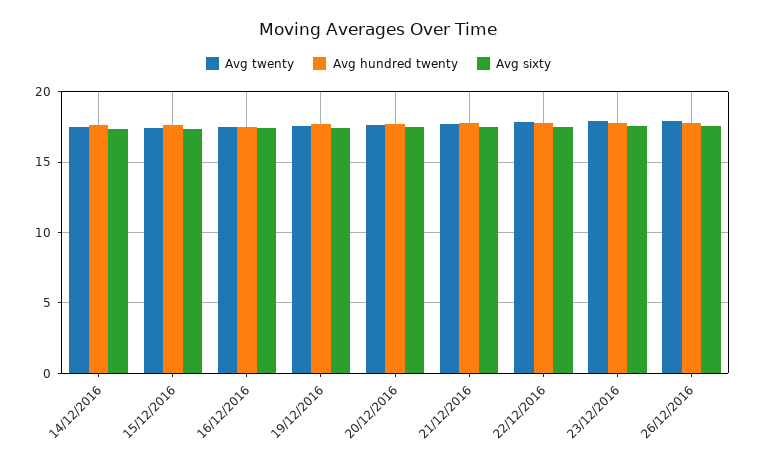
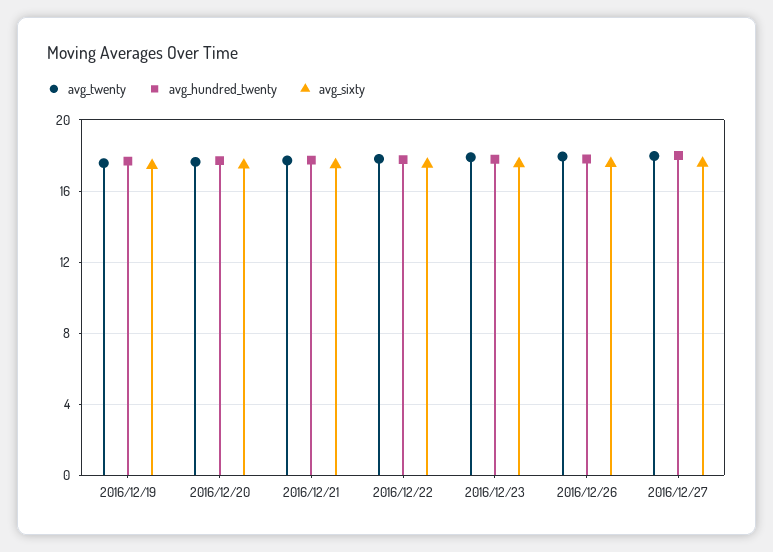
Avg twenty, 14/12/2016: 17.5 -> none
Avg hundred twenty, 14/12/2016: 17.5 -> none
Avg sixty, 14/12/2016: 17.5 -> none
Avg twenty, 15/12/2016: 17.5 -> none
Avg hundred twenty, 15/12/2016: 17.5 -> none
Avg sixty, 15/12/2016: 17.5 -> none
Avg twenty, 16/12/2016: 17.5 -> none
Avg hundred twenty, 16/12/2016: 17.5 -> none
Avg sixty, 16/12/2016: 17.5 -> none
Avg twenty, 2016/12/27: none -> 18
Avg hundred twenty, 2016/12/27: none -> 18
Avg sixty, 2016/12/27: none -> 17.5

